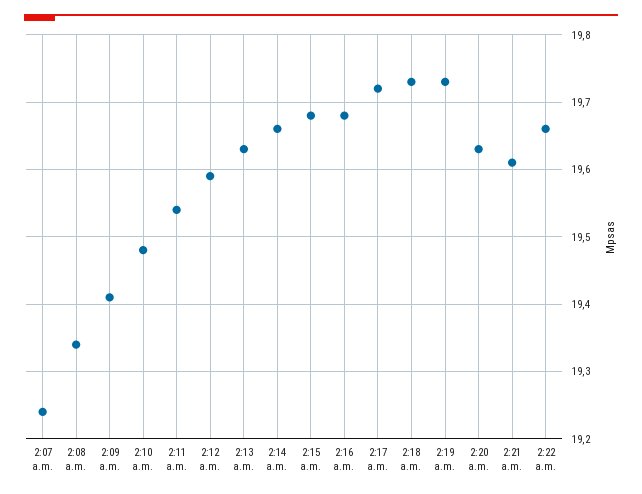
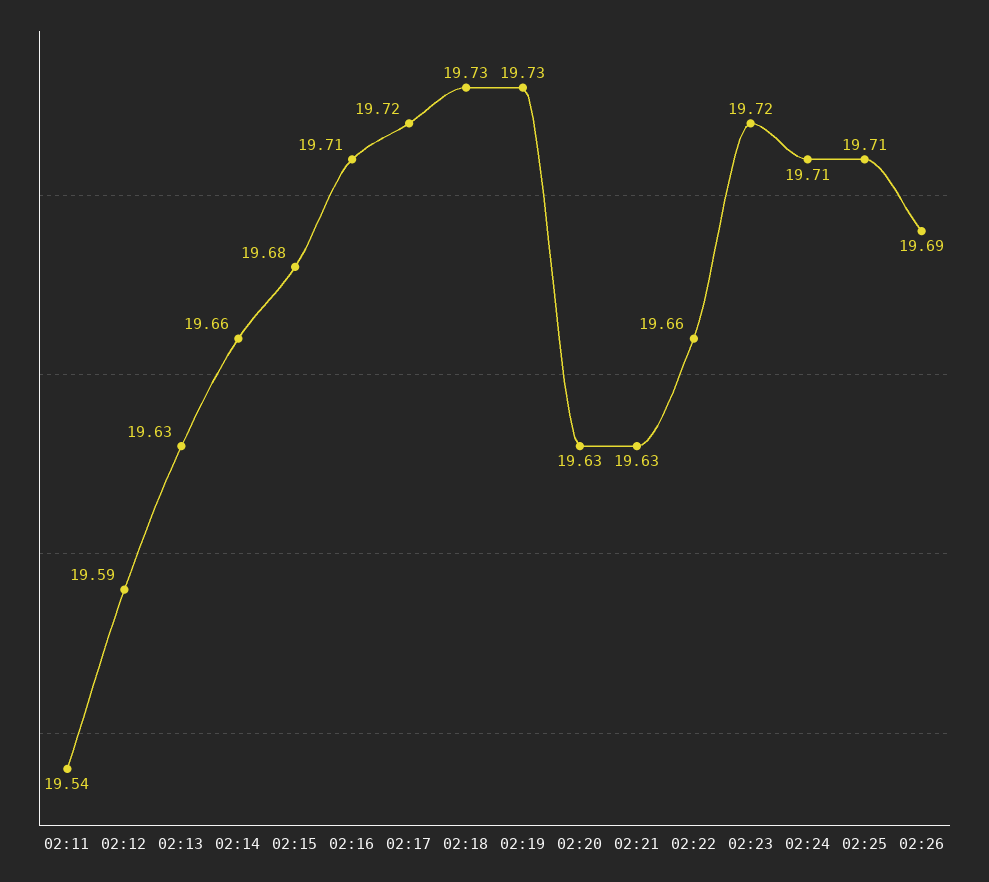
2:07 a.m.: 19.24 -> none
2:08 a.m.: 19.34 -> none
2:09 a.m.: 19.41 -> none
2:10 a.m.: 19.48 -> none
2:16 a.m.: 19.68 -> 19.71
2:21 a.m.: 19.61 -> 19.63
02:23: none -> 19.72
02:24: none -> 19.71
02:25: none -> 19.71
02:26: none -> 19.69

